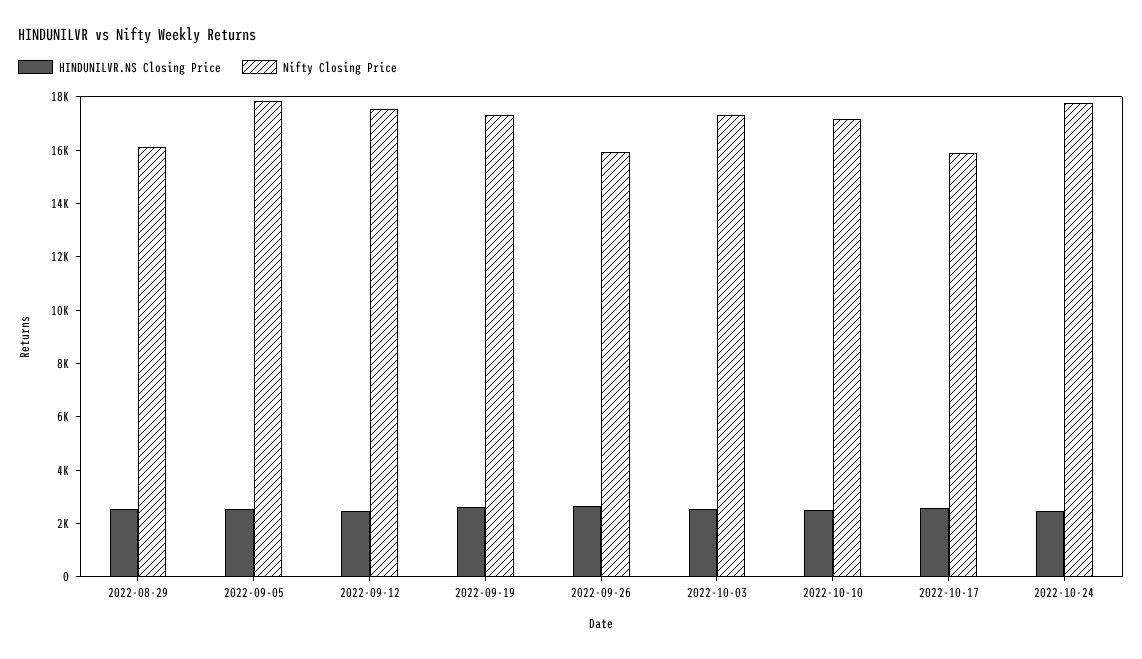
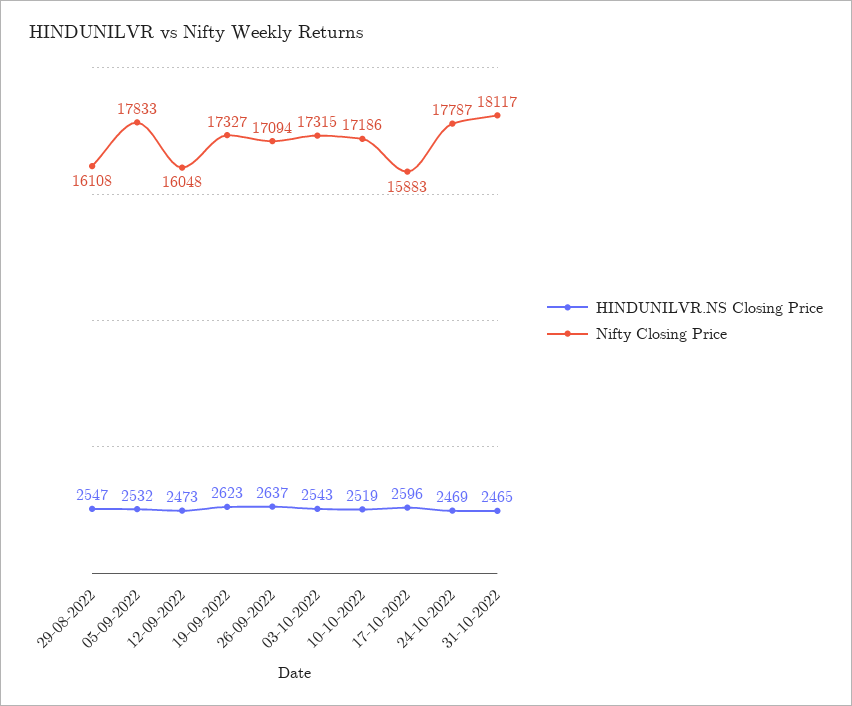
Nifty Closing Price, 2022-09-12: 17500 -> 16048
Nifty Closing Price, 2022-09-26: 16000 -> 17094
HINDUNILVR.NS Closing Price, 31-10-2022: none -> 2465
Nifty Closing Price, 31-10-2022: none -> 18117

